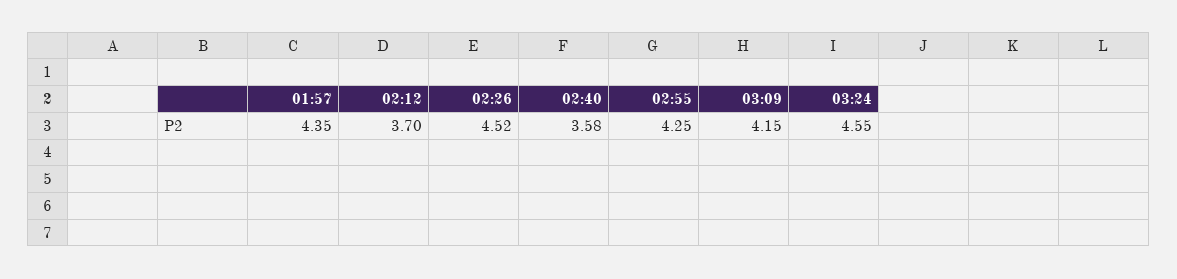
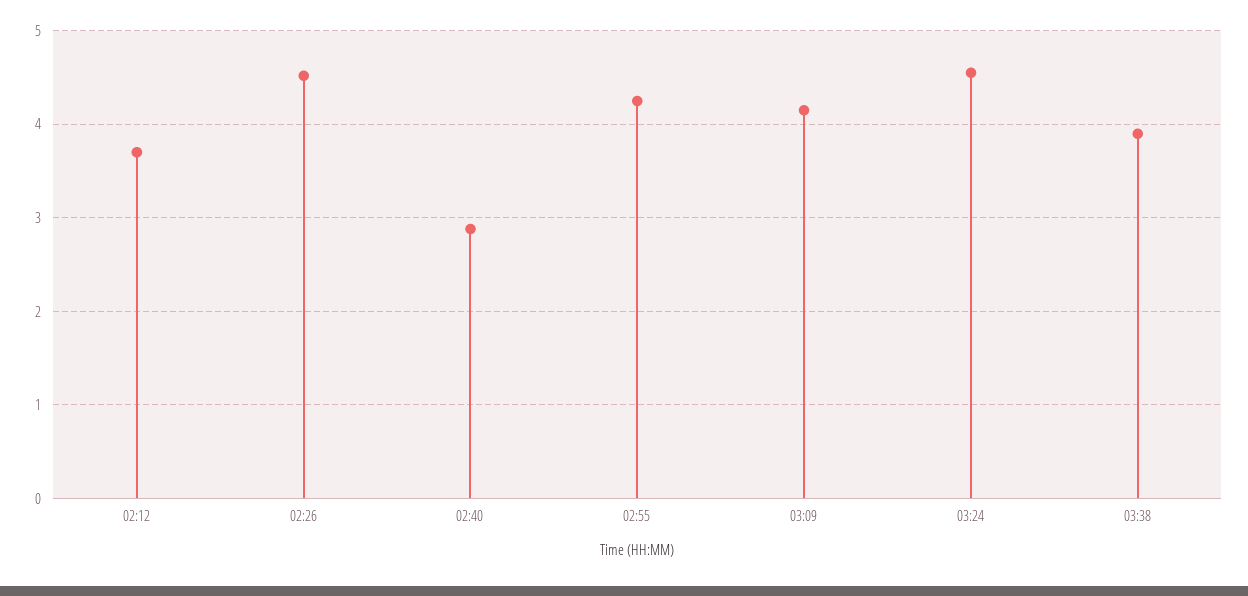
01:57: 4.35 -> none
02:40: 3.58 -> 2.9
03:38: none -> 3.9

